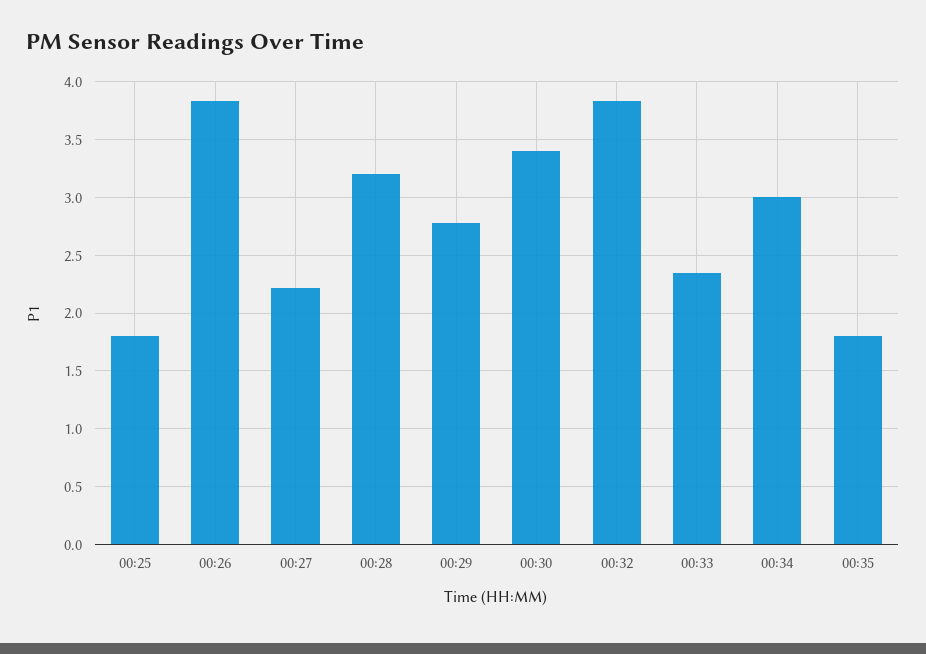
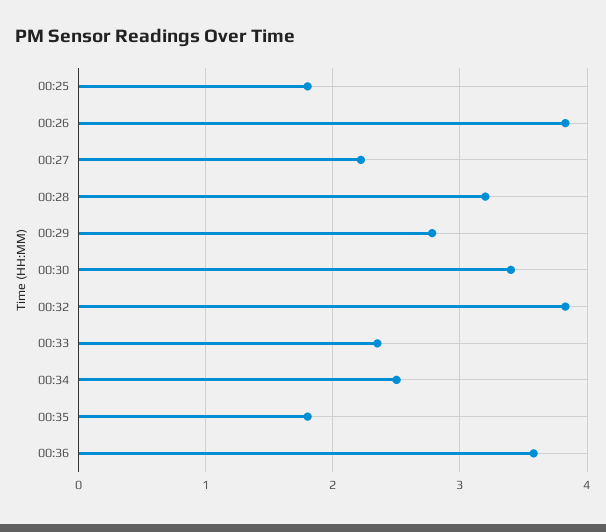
00:34: 3 -> 2.5
00:36: none -> 3.6

